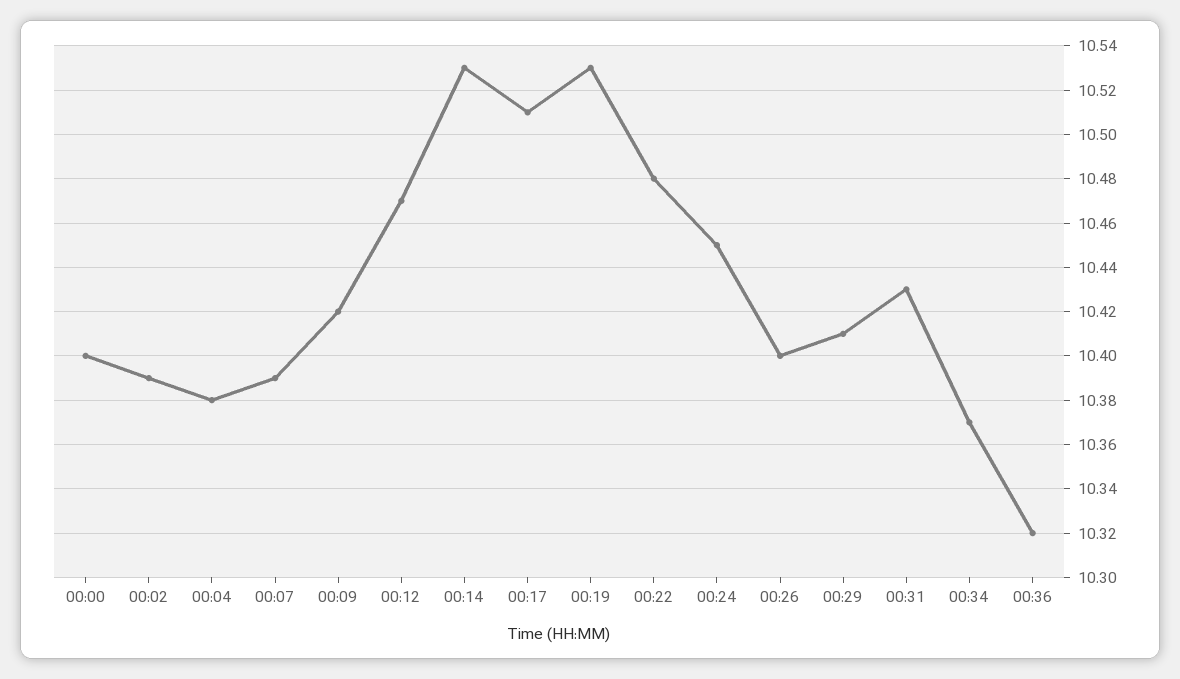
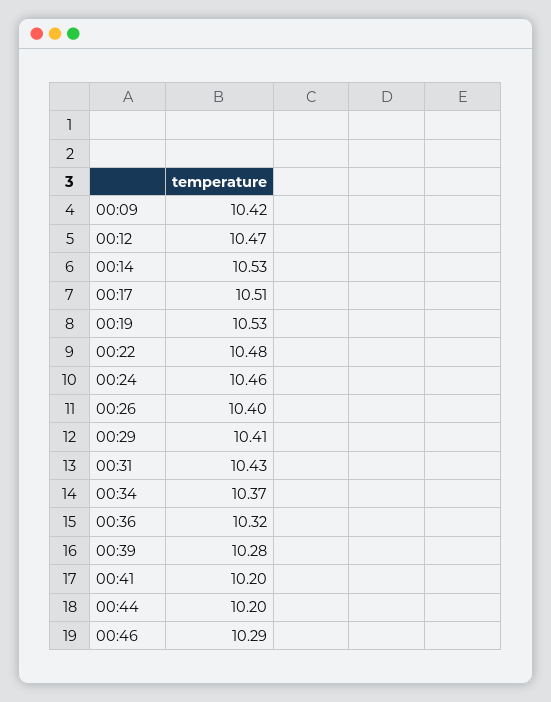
00:00: 10.4 -> none
00:02: 10.39 -> none
00:04: 10.38 -> none
00:07: 10.39 -> none
00:24: 10.45 -> 10.46
00:39: none -> 10.28
00:41: none -> 10.2
00:44: none -> 10.2
00:46: none -> 10.29

